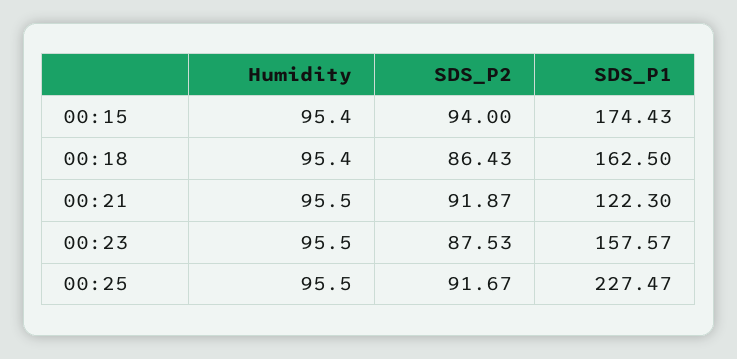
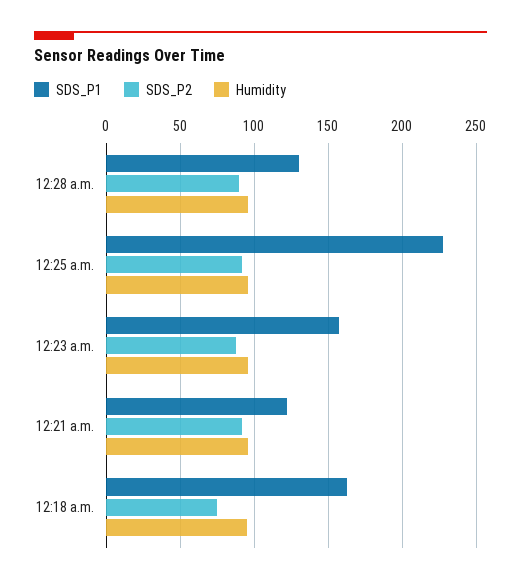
Humidity, 00:15: 95.4 -> none
SDS_P2, 00:15: 94 -> none
SDS_P1, 00:15: 174.43 -> none
SDS_P2, 00:18: 86.43 -> 75
SDS_P1, 12:28 a.m.: none -> 130
SDS_P2, 12:28 a.m.: none -> 90
Humidity, 12:28 a.m.: none -> 95

